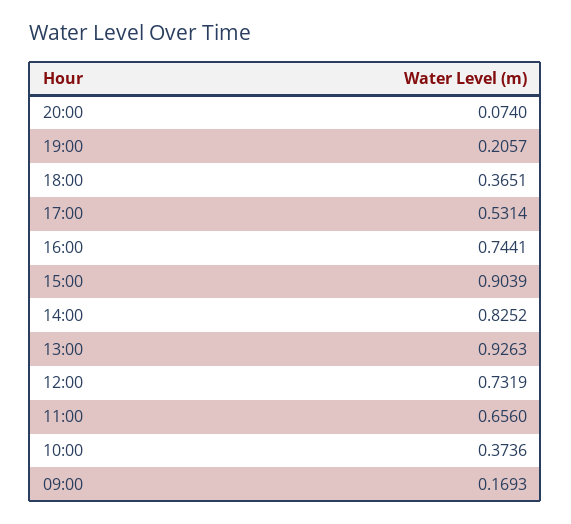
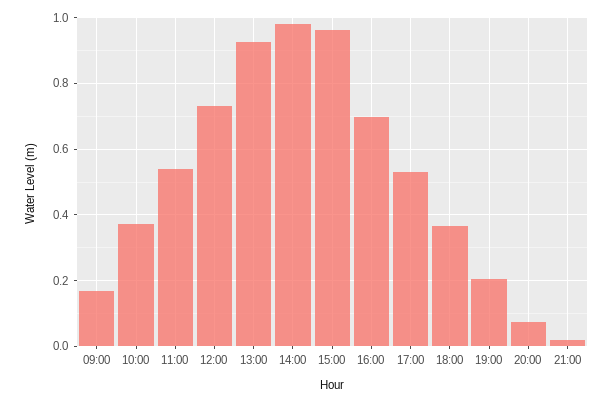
16:00: 0.7441 -> 0.7
15:00: 0.9039 -> 0.96
14:00: 0.8252 -> 0.98
11:00: 0.656 -> 0.54
21:00: none -> 0.02

